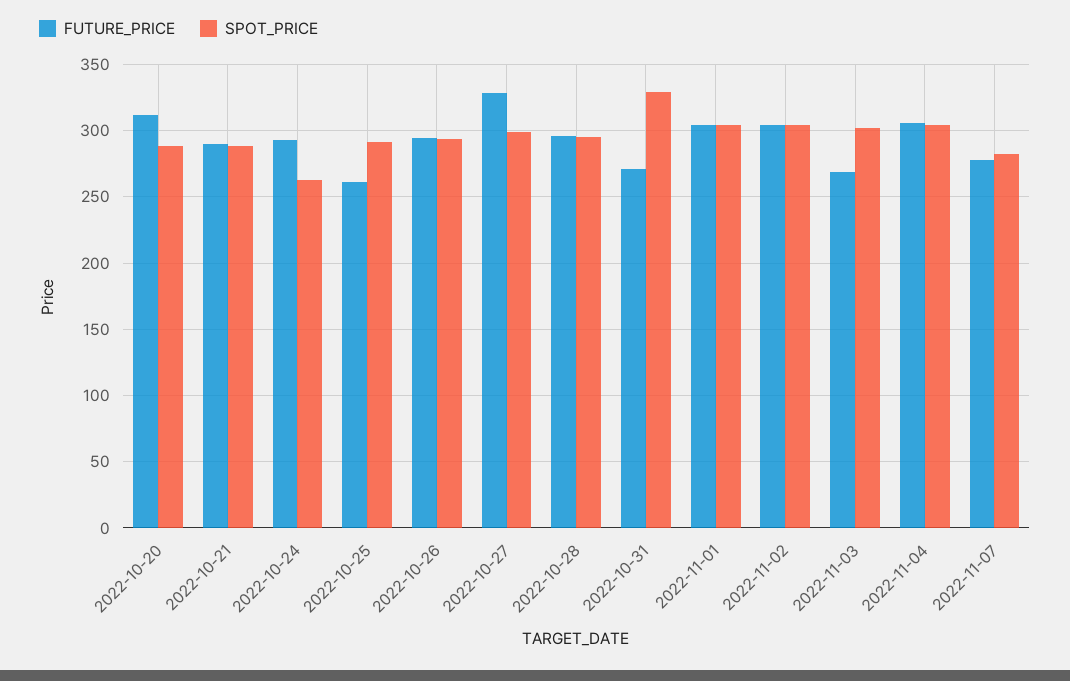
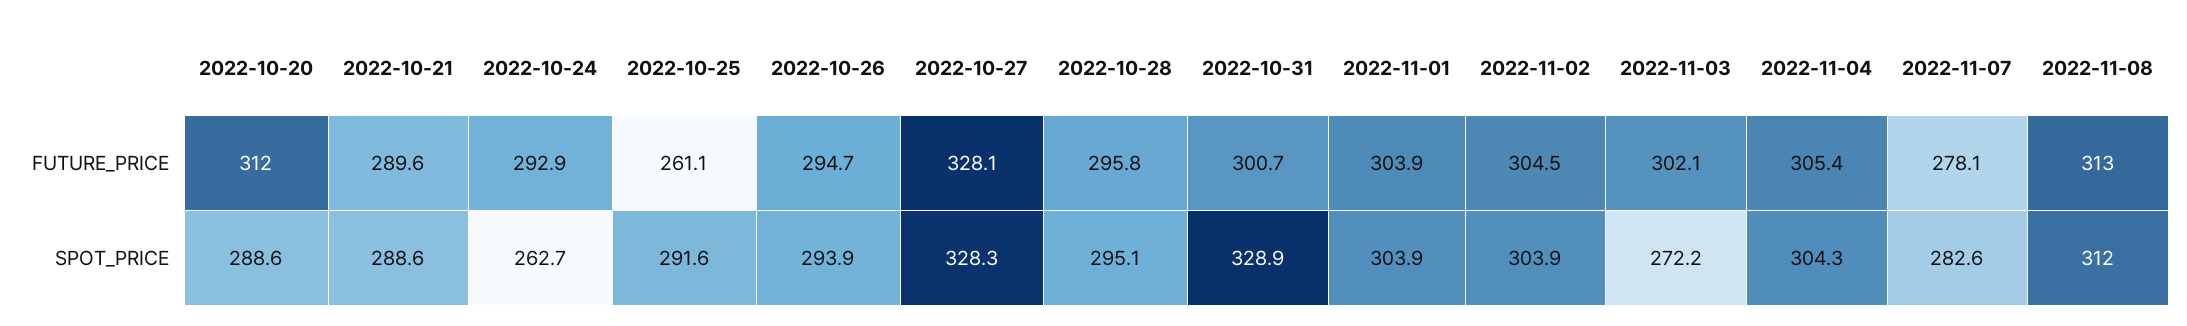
SPOT_PRICE, 2022-10-27: 300 -> 328.3
FUTURE_PRICE, 2022-10-31: 270 -> 300.7
FUTURE_PRICE, 2022-11-03: 270 -> 302.1
SPOT_PRICE, 2022-11-03: 300 -> 272.2
FUTURE_PRICE, 2022-11-08: none -> 313
SPOT_PRICE, 2022-11-08: none -> 312

